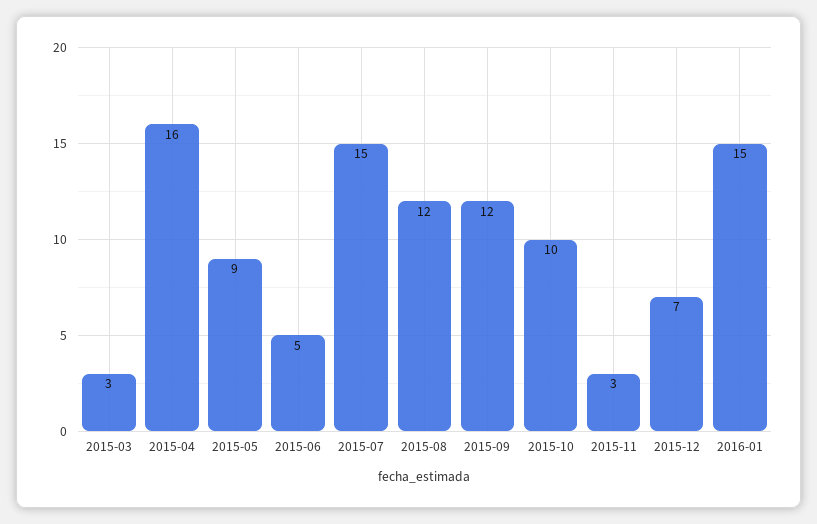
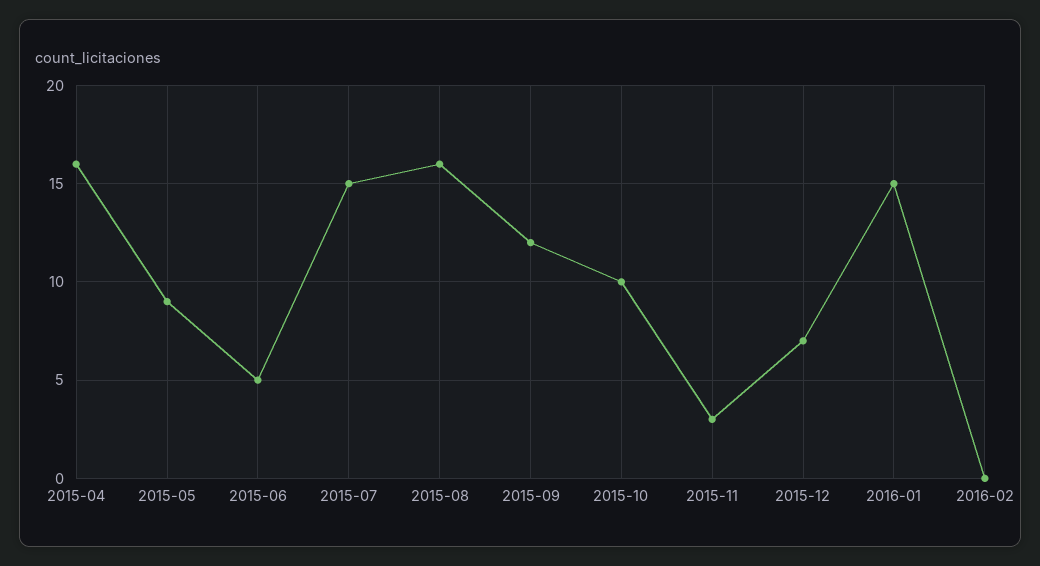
2015-03: 3 -> none
2015-08: 12 -> 16
2016-02: none -> 0

